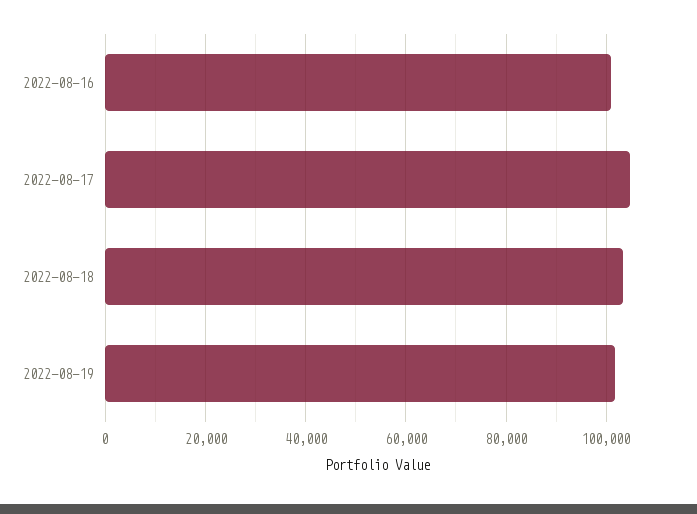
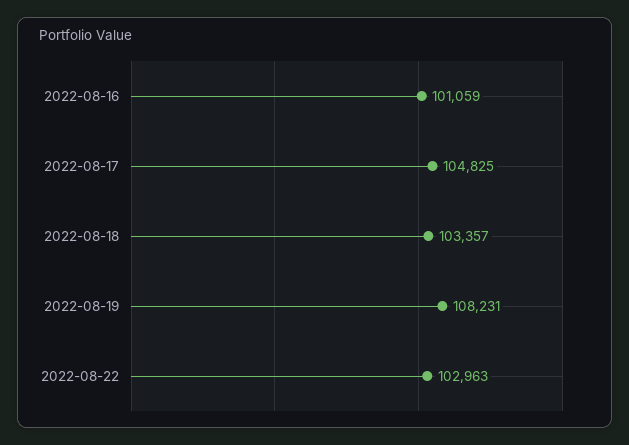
2022-08-19: 102000 -> 108231
2022-08-22: none -> 102963

